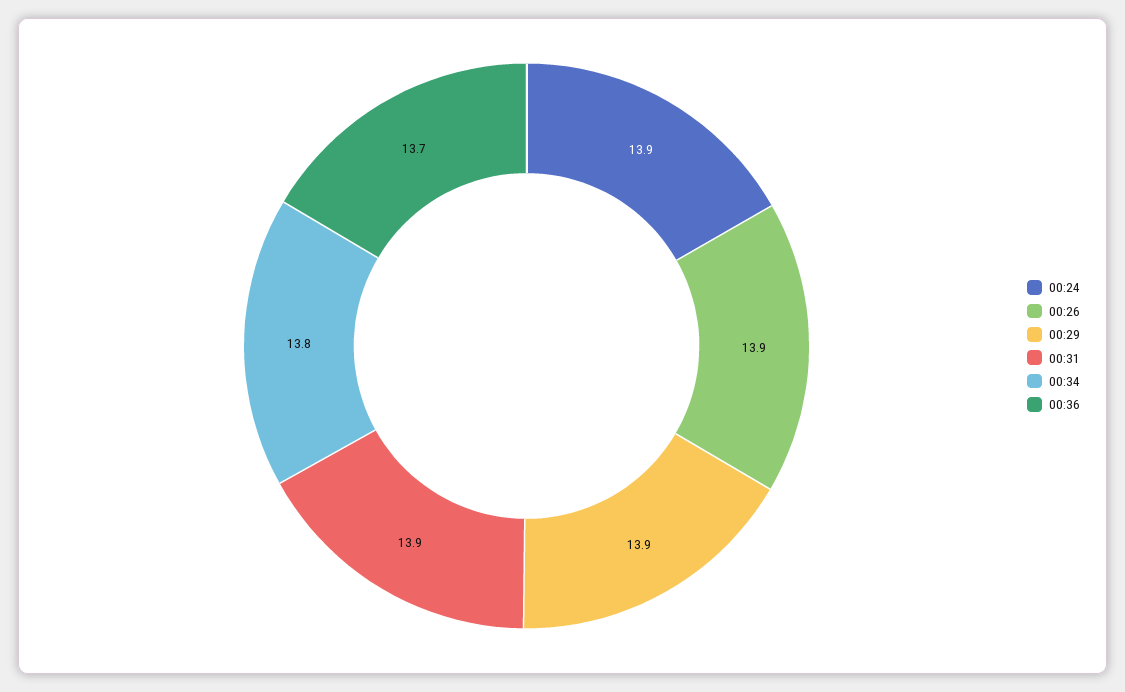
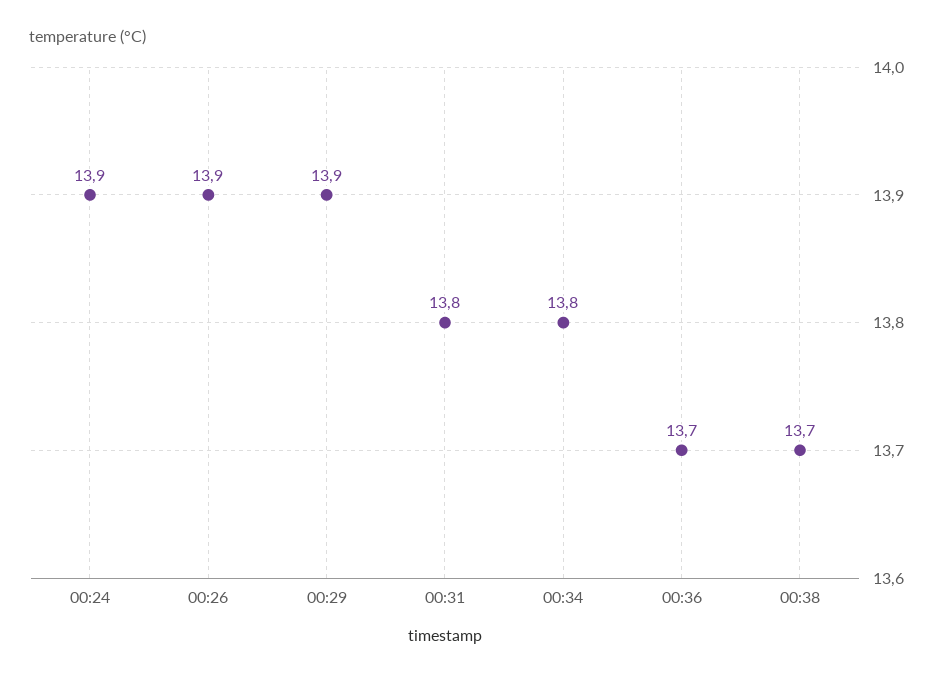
00:31: 13.9 -> 13.8
00:38: none -> 13.7

